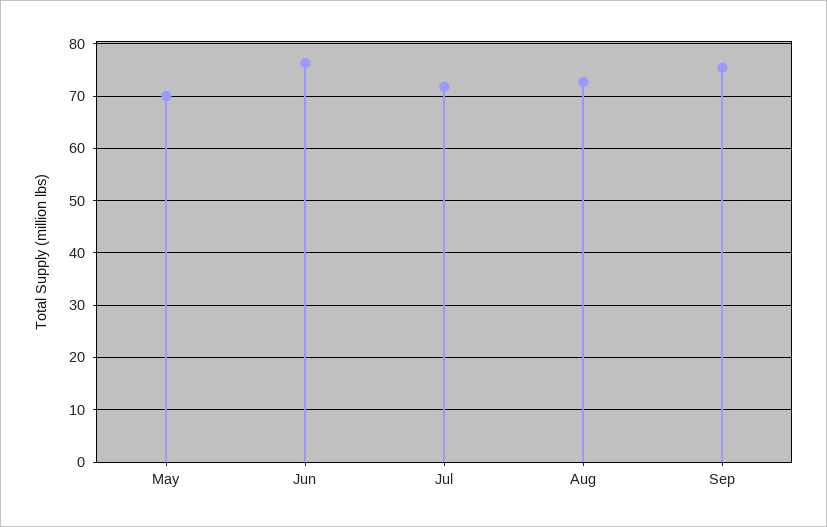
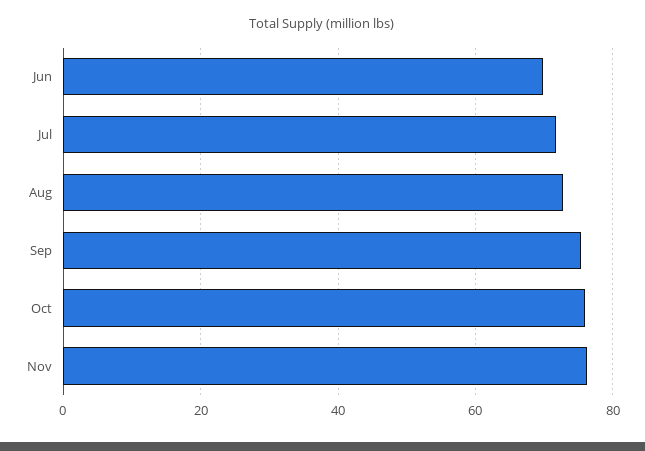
May: 70 -> none
Jun: 76 -> 70
Oct: none -> 76
Nov: none -> 76

